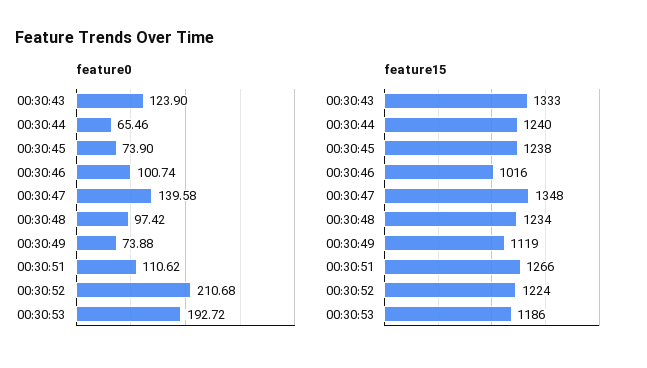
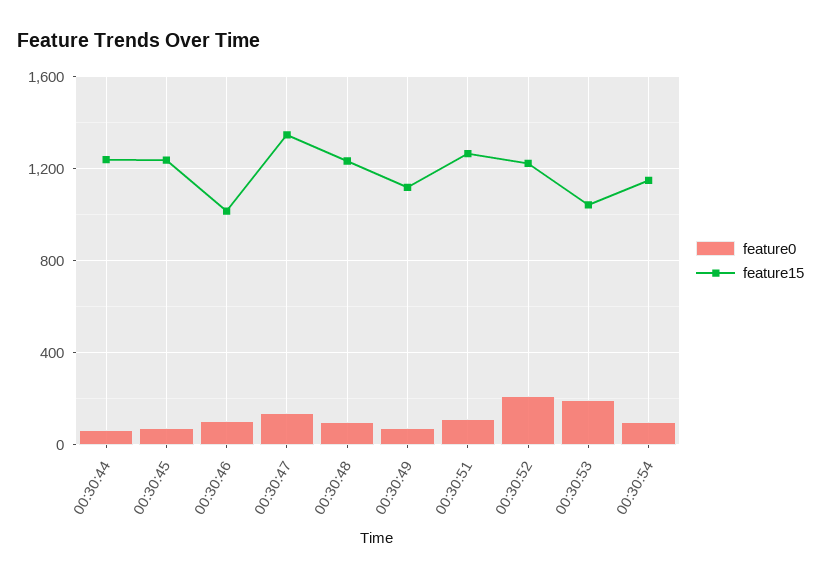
feature0, 00:30:43: 123.9 -> none
feature15, 00:30:43: 1333 -> none
feature15, 00:30:53: 1186 -> 1050
feature0, 00:30:54: none -> 100
feature15, 00:30:54: none -> 1150

